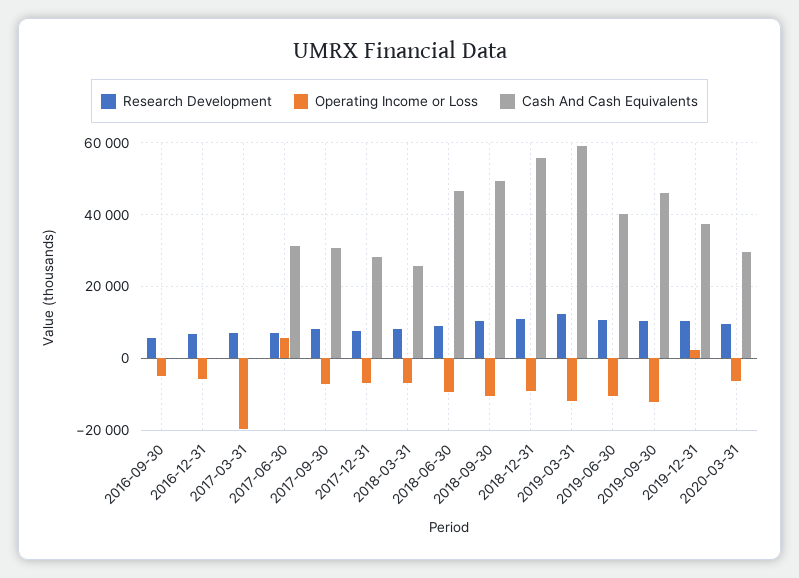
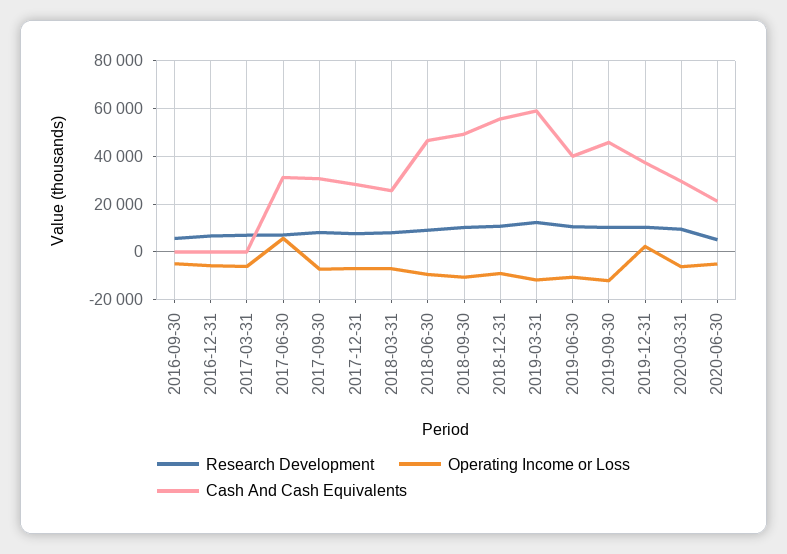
Operating Income or Loss, 2017-03-31: -20000 -> -5000
Research Development, 2020-06-30: none -> 5000
Operating Income or Loss, 2020-06-30: none -> -5000
Cash And Cash Equivalents, 2020-06-30: none -> 20000

